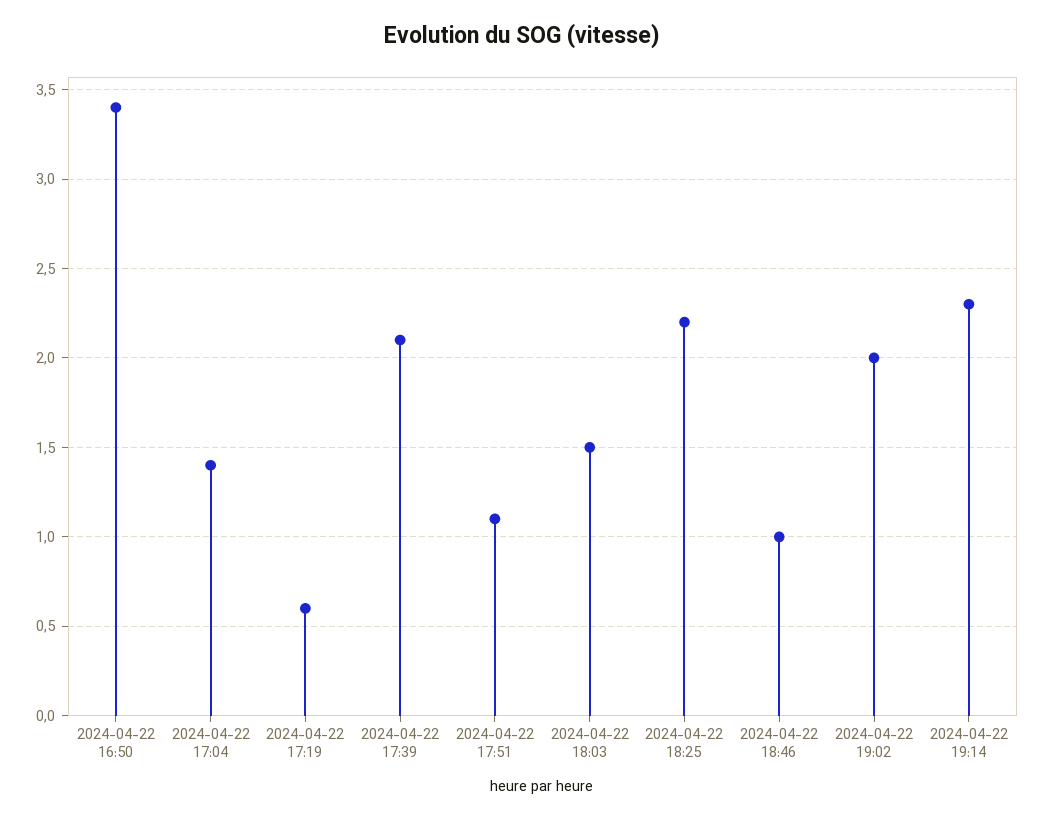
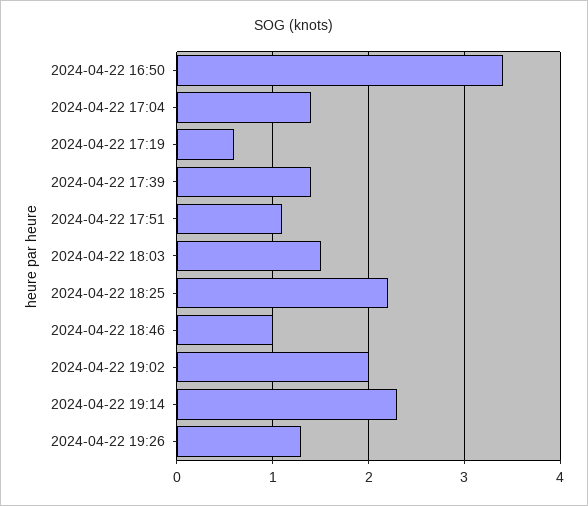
2024-04-22 17:39: 2.1 -> 1.4
2024-04-22 19:26: none -> 1.3

